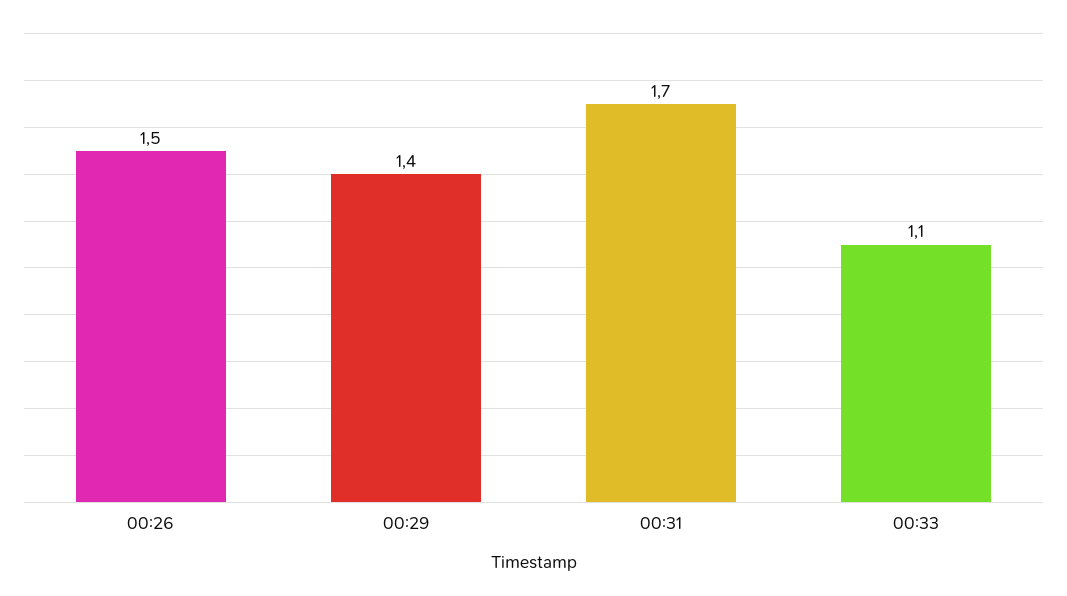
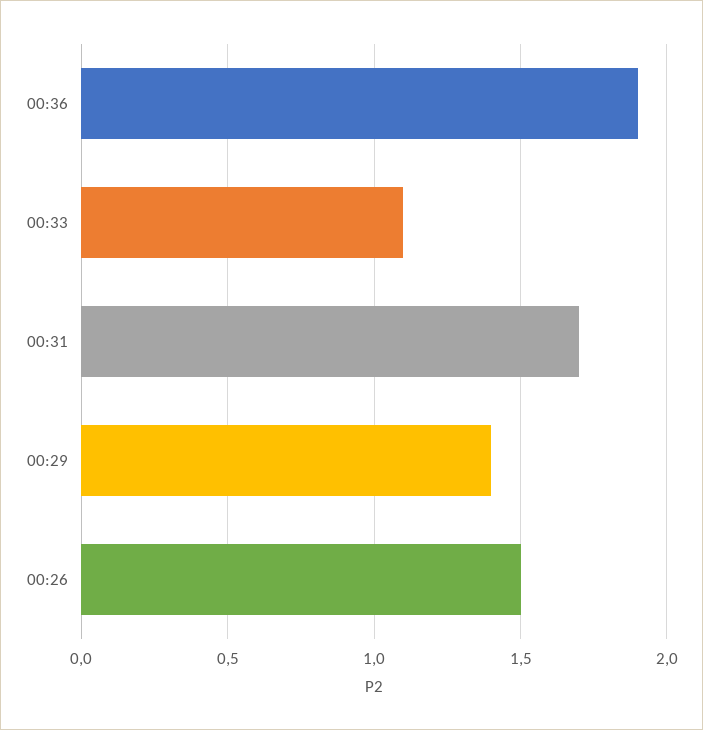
00:36: none -> 1.9

